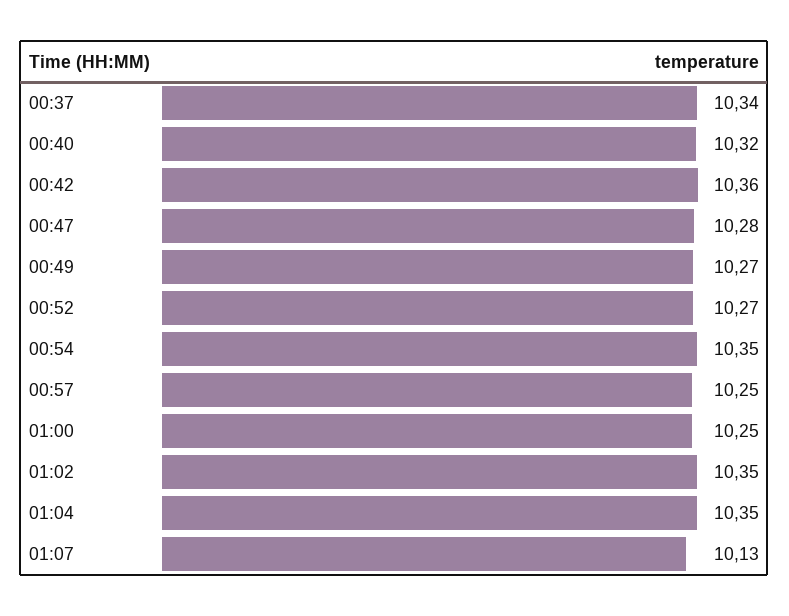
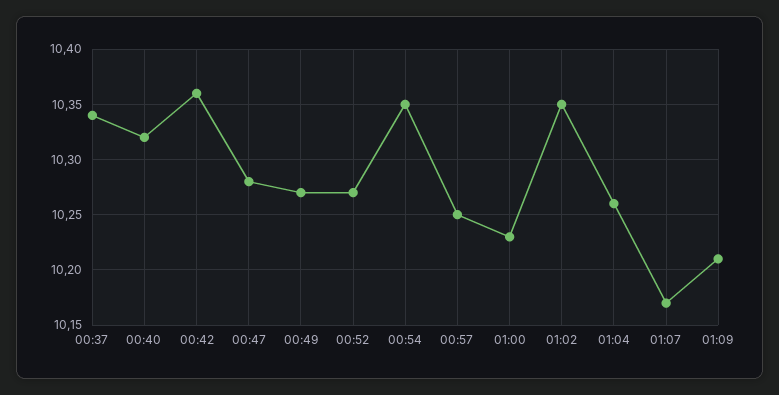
01:00: 10.25 -> 10.23
01:04: 10.35 -> 10.26
01:07: 10.13 -> 10.17
01:09: none -> 10.21

